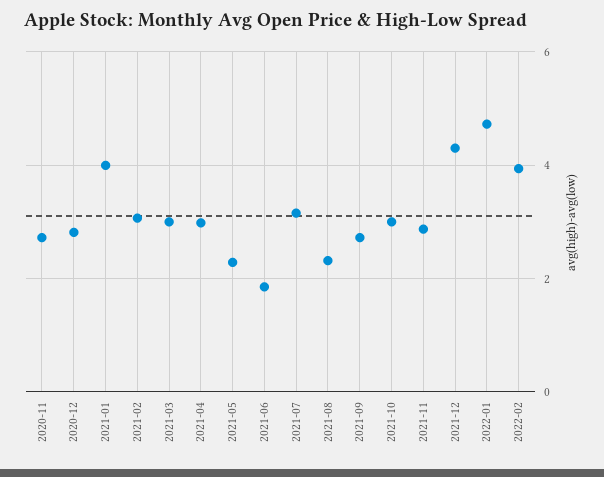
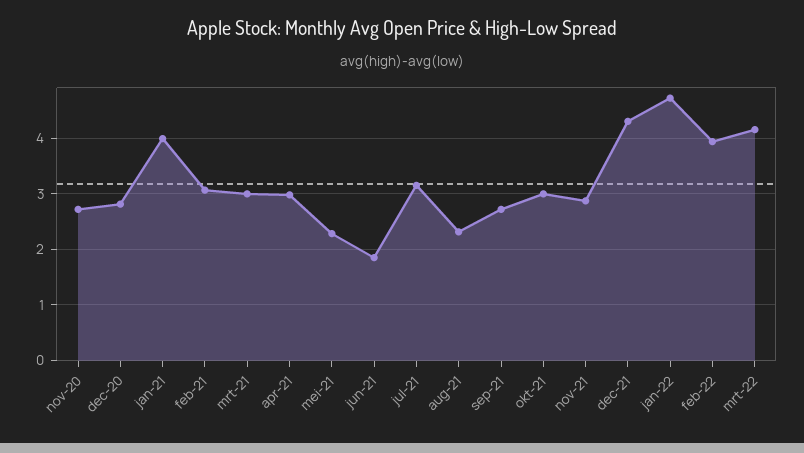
mrt-22: none -> 4.2

